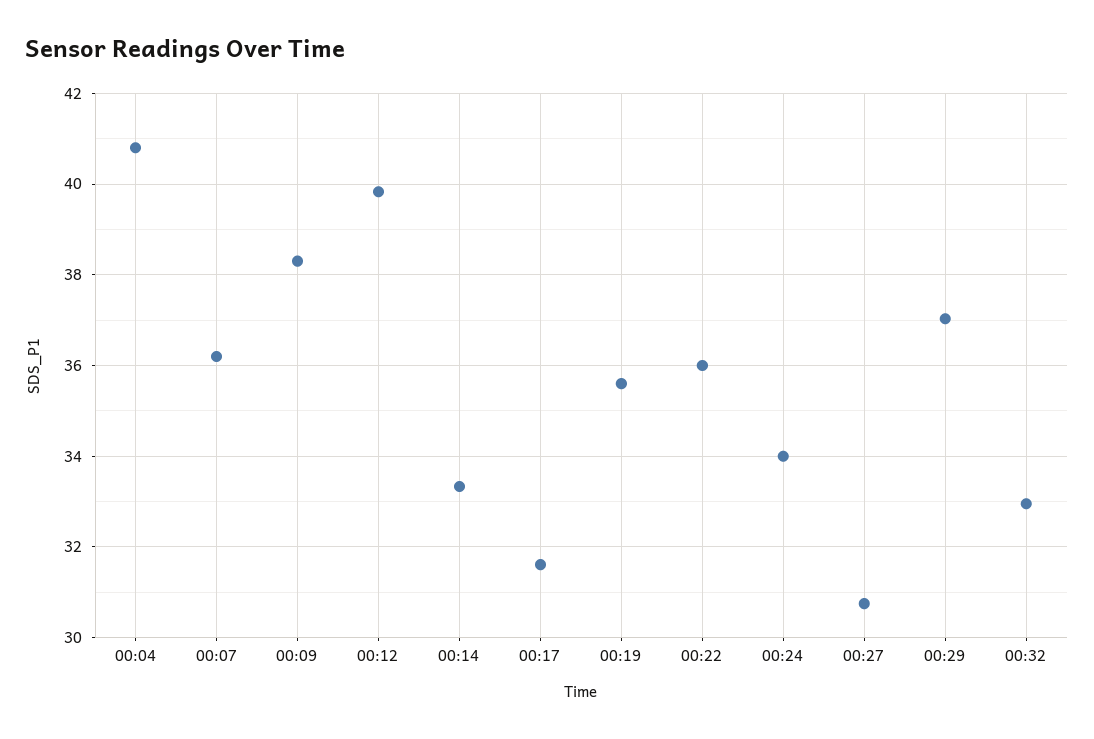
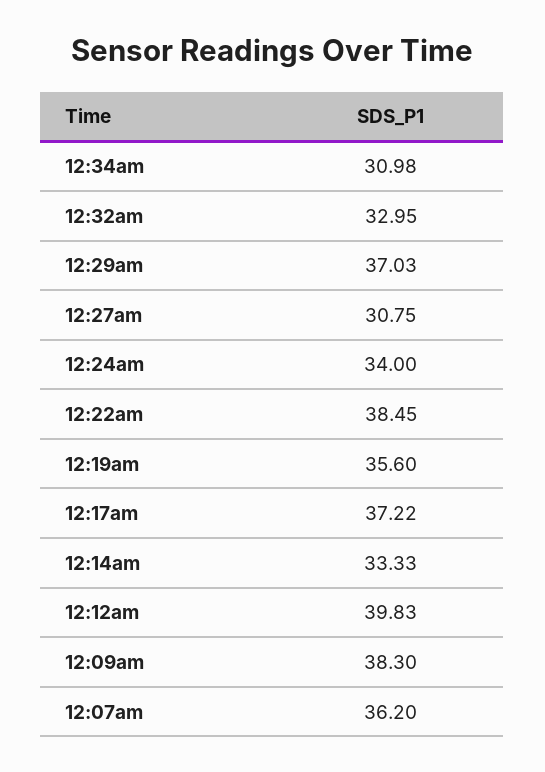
00:04: 40.8 -> none
00:17: 31.6 -> 37.22
00:22: 36 -> 38.45
12:34am: none -> 30.98

